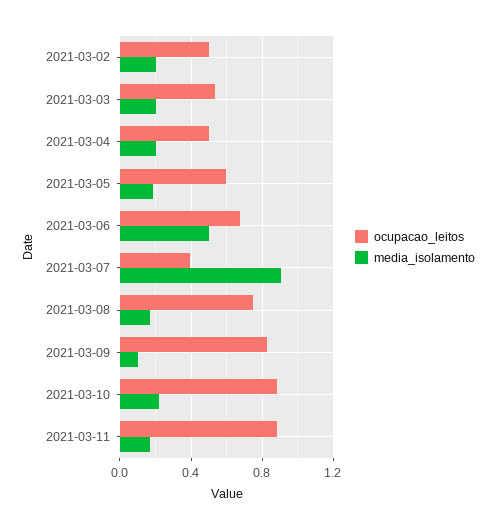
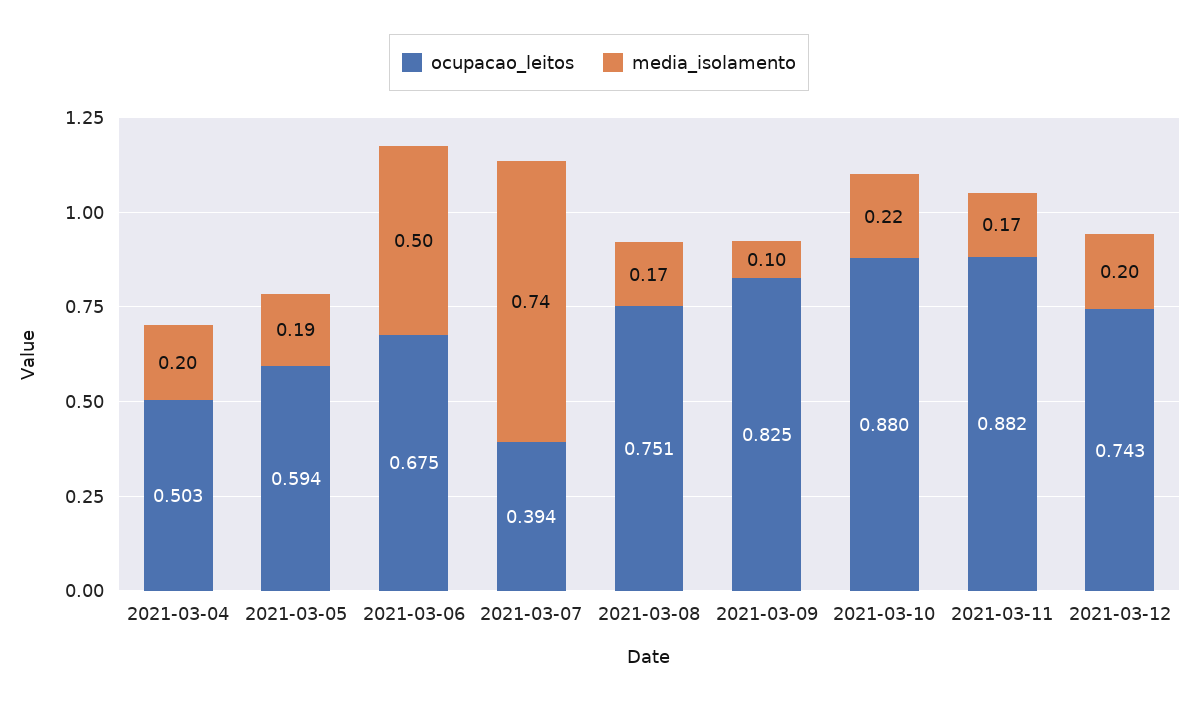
ocupacao_leitos, 2021-03-02: 0.5 -> none
media_isolamento, 2021-03-02: 0.2 -> none
ocupacao_leitos, 2021-03-03: 0.55 -> none
media_isolamento, 2021-03-03: 0.2 -> none
media_isolamento, 2021-03-07: 0.9 -> 0.74
ocupacao_leitos, 2021-03-12: none -> 0.743
media_isolamento, 2021-03-12: none -> 0.2

